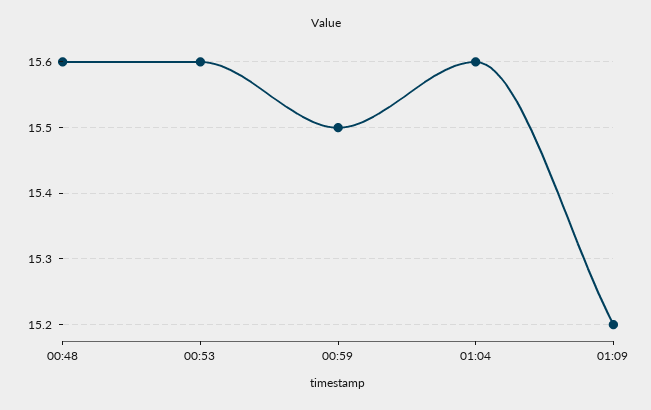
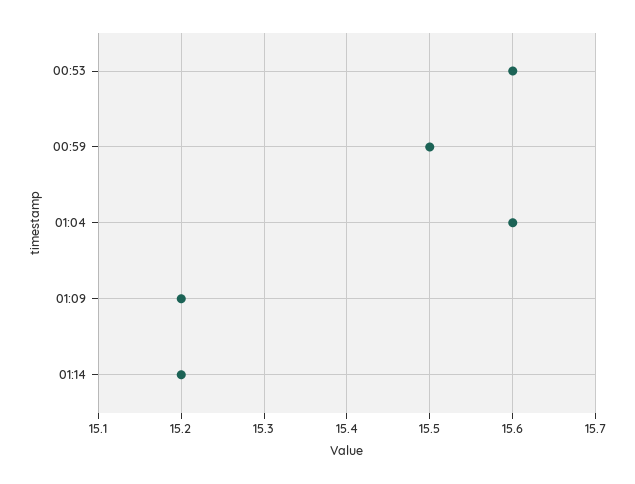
00:48: 15.6 -> none
01:14: none -> 15.2

